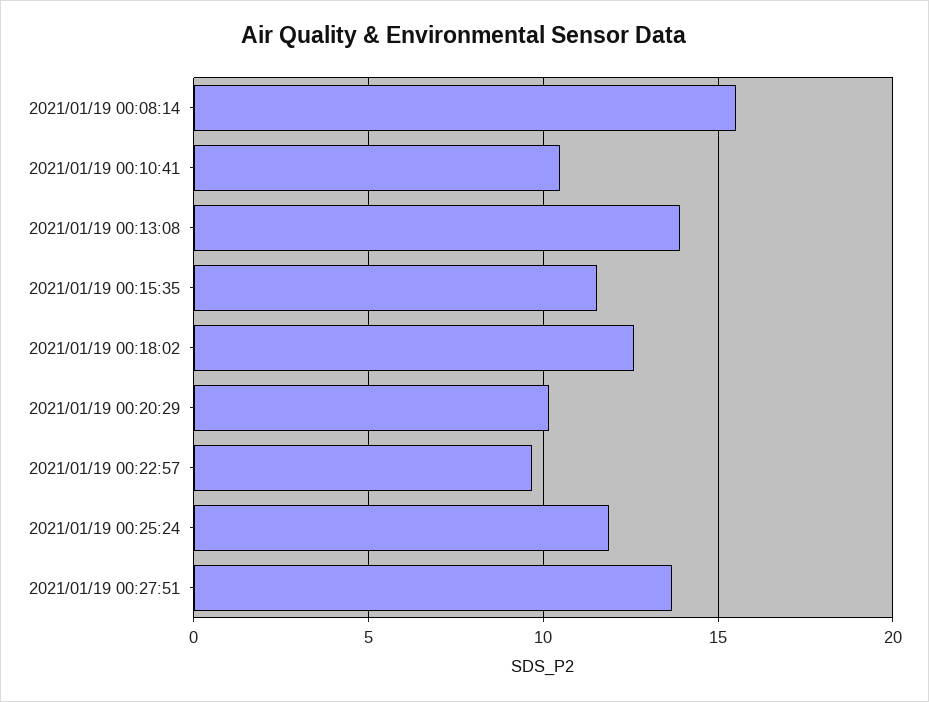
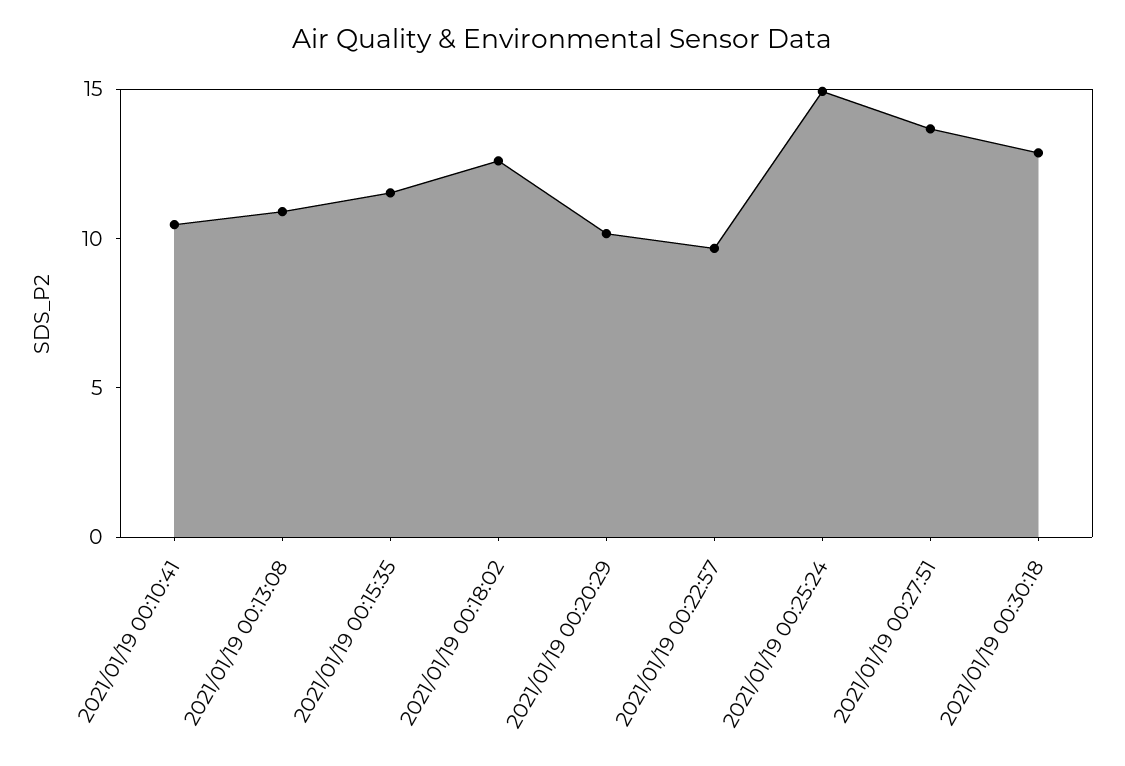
2021/01/19 00:08:14: 15.5 -> none
2021/01/19 00:13:08: 14 -> 11
2021/01/19 00:25:24: 12 -> 15
2021/01/19 00:30:18: none -> 13

